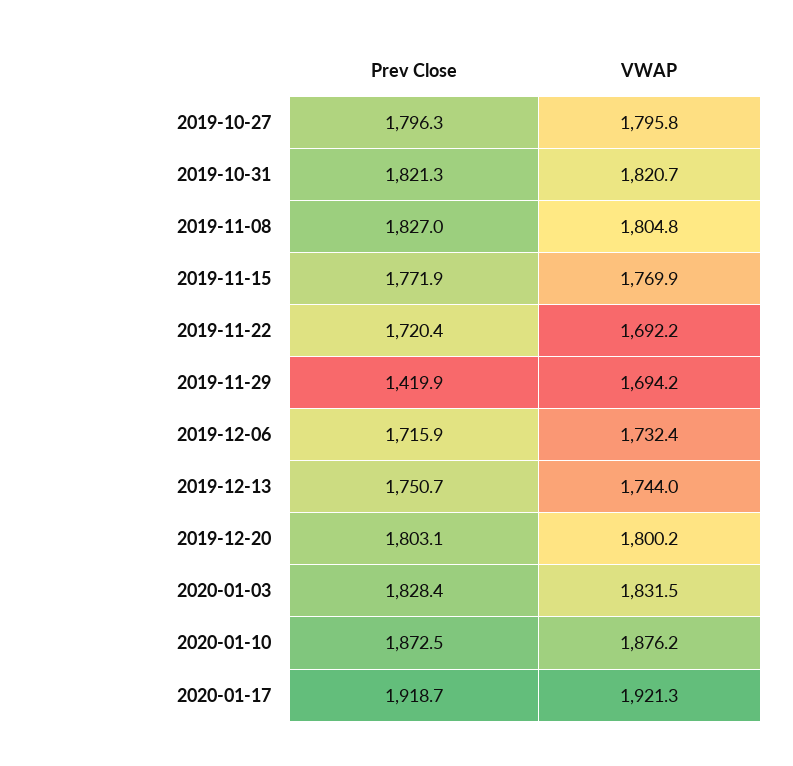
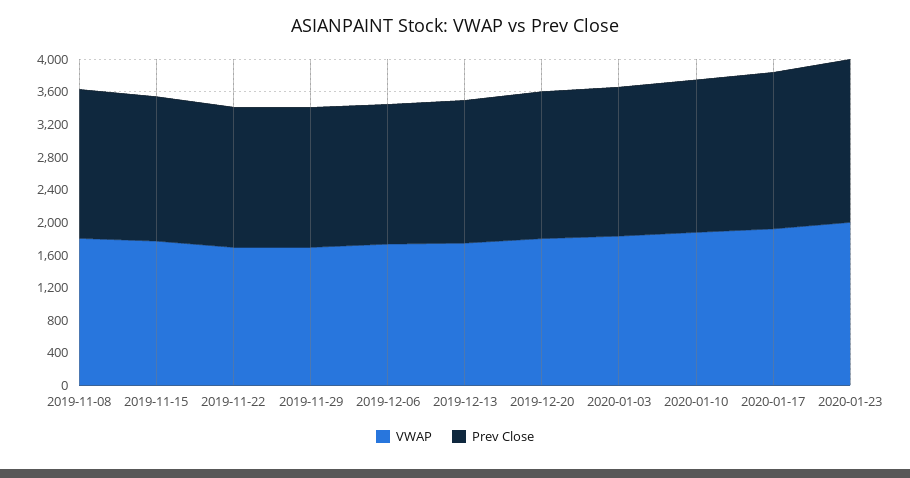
Prev Close, 2019-10-27: 1796.3 -> none
VWAP, 2019-10-27: 1795.8 -> none
Prev Close, 2019-10-31: 1821.3 -> none
VWAP, 2019-10-31: 1820.7 -> none
Prev Close, 2019-11-29: 1419.9 -> 1700
VWAP, 2020-01-23: none -> 2000
Prev Close, 2020-01-23: none -> 2000

